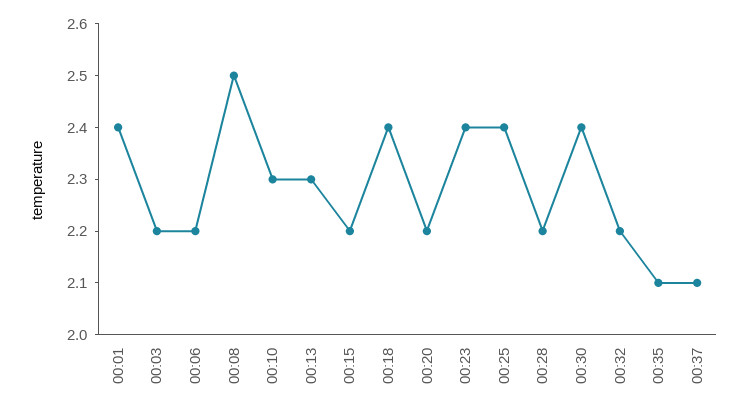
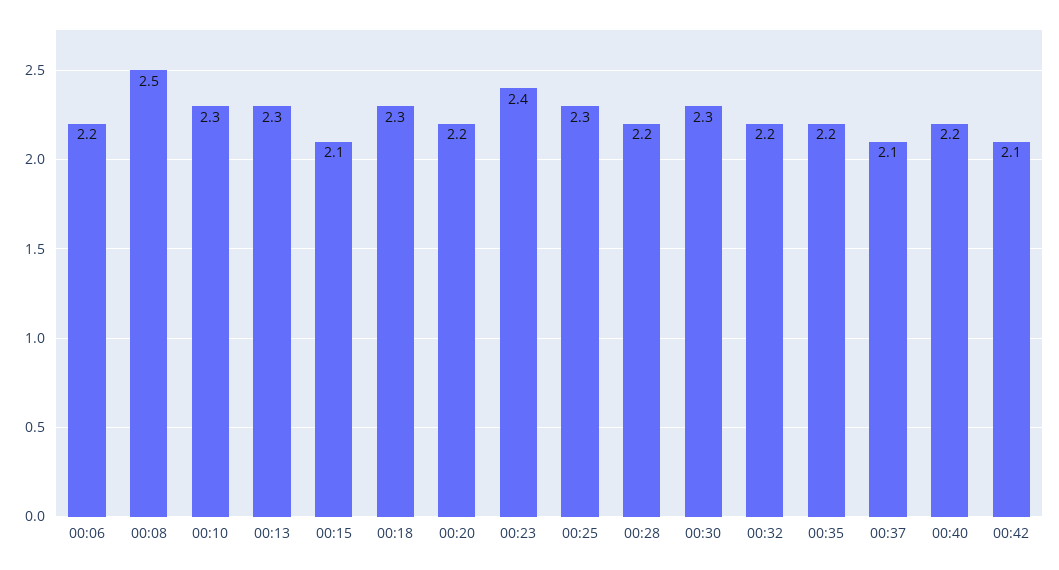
00:01: 2.4 -> none
00:03: 2.2 -> none
00:15: 2.2 -> 2.1
00:18: 2.4 -> 2.3
00:25: 2.4 -> 2.3
00:30: 2.4 -> 2.3
00:35: 2.1 -> 2.2
00:40: none -> 2.2
00:42: none -> 2.1

